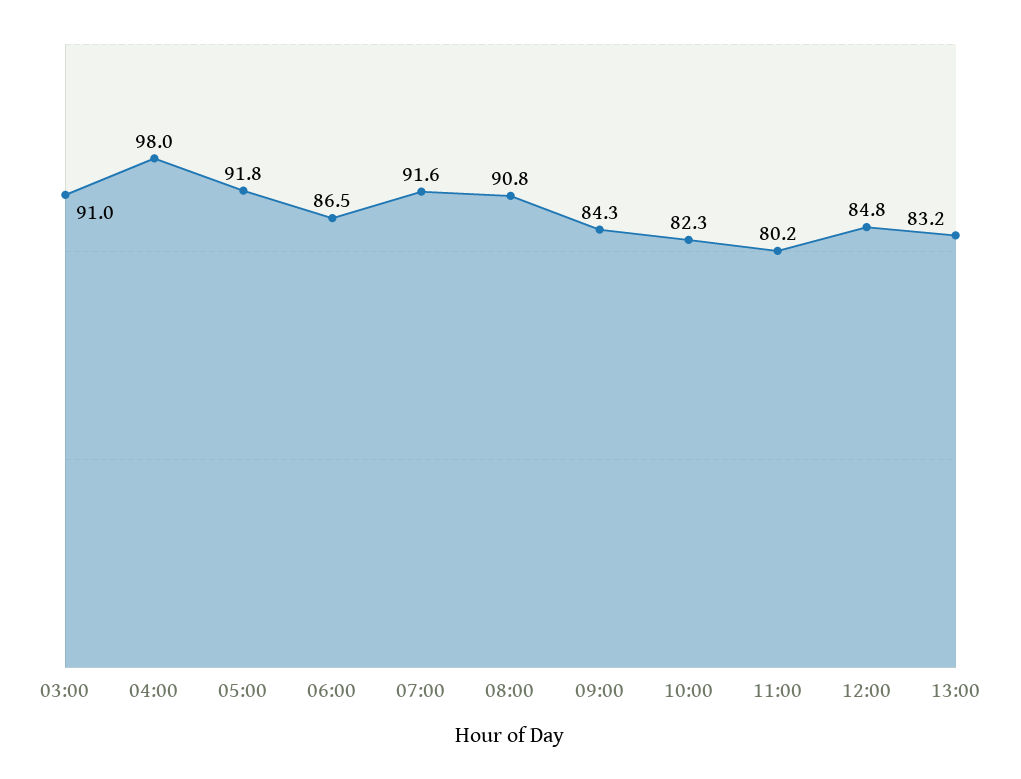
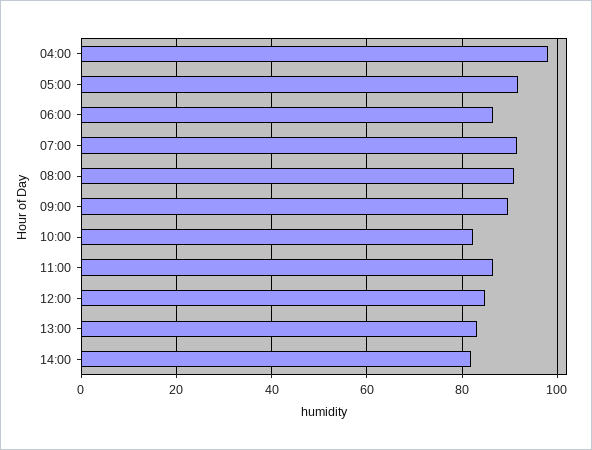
03:00: 91 -> none
09:00: 84.3 -> 90
11:00: 80.2 -> 86
14:00: none -> 82

